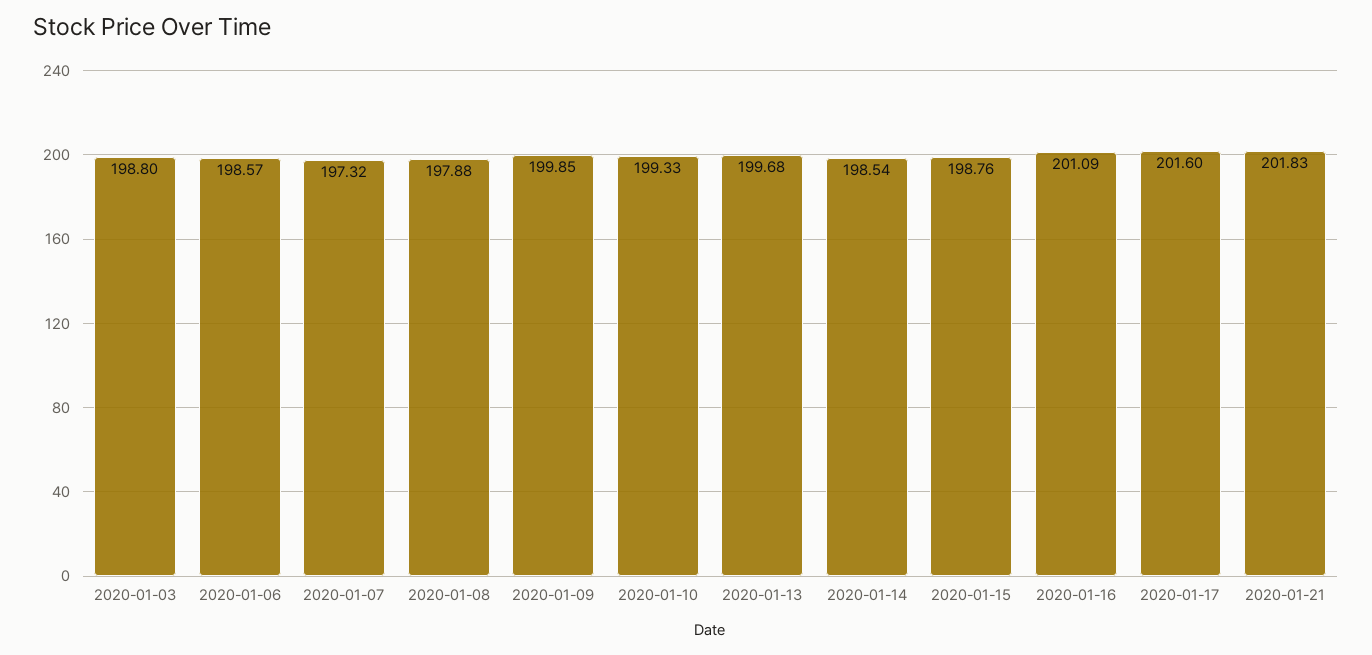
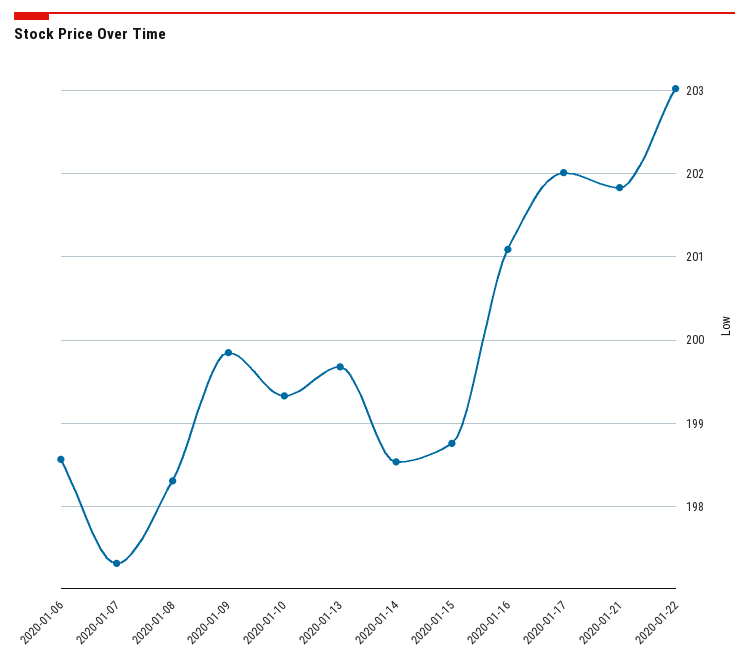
2020-01-03: 198.8 -> none
2020-01-08: 197.88 -> 198.3
2020-01-17: 201.6 -> 202
2020-01-22: none -> 203

